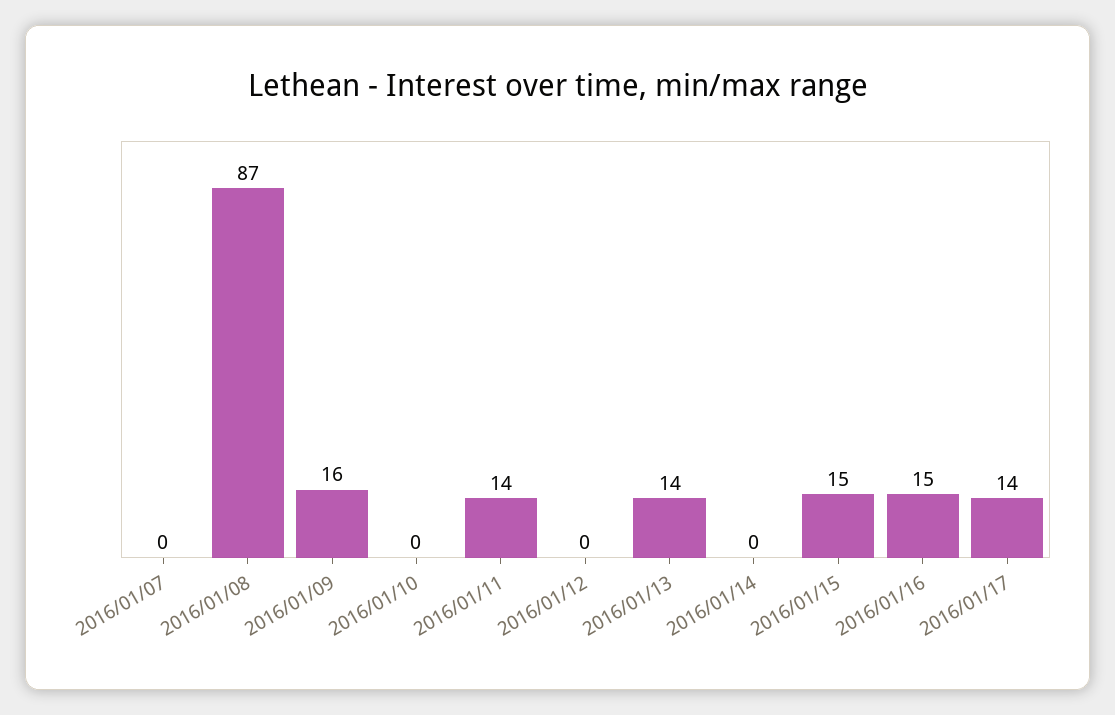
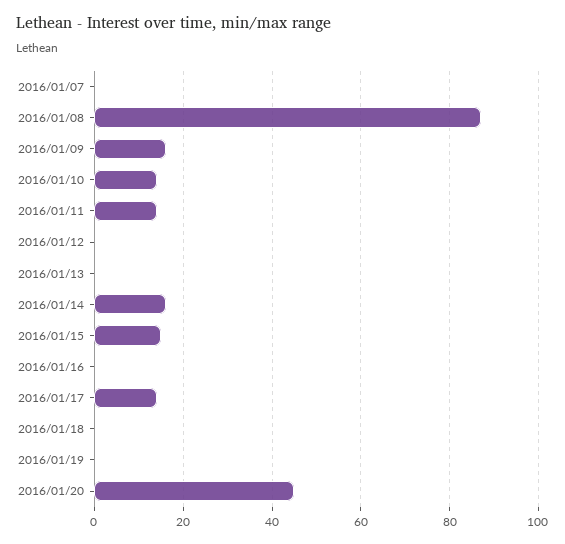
2016/01/10: 0 -> 15
2016/01/13: 14 -> 0
2016/01/14: 0 -> 15
2016/01/16: 15 -> 0
2016/01/18: none -> 0
2016/01/19: none -> 0
2016/01/20: none -> 45

